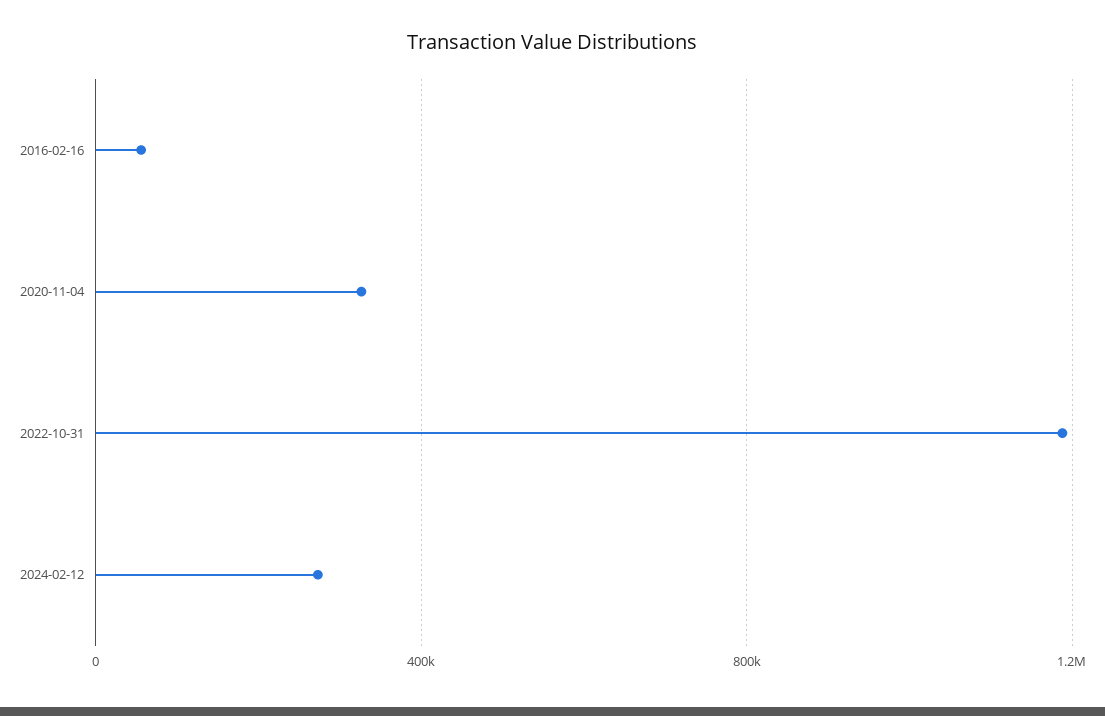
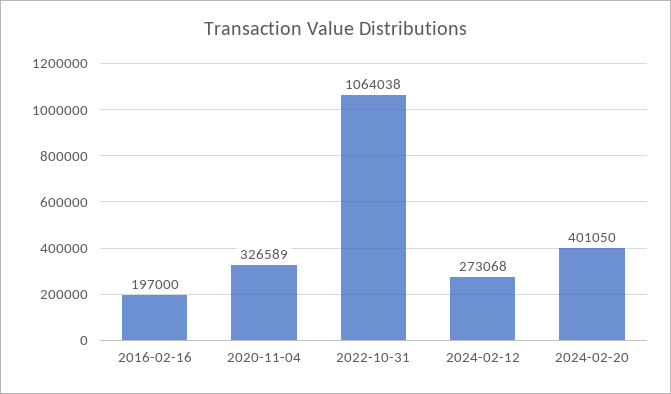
2016-02-16: 50000 -> 197000
2022-10-31: 1200000 -> 1064038
2024-02-20: none -> 401050

